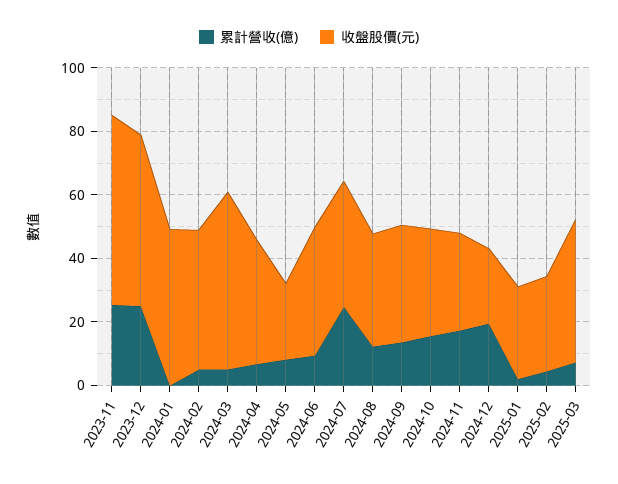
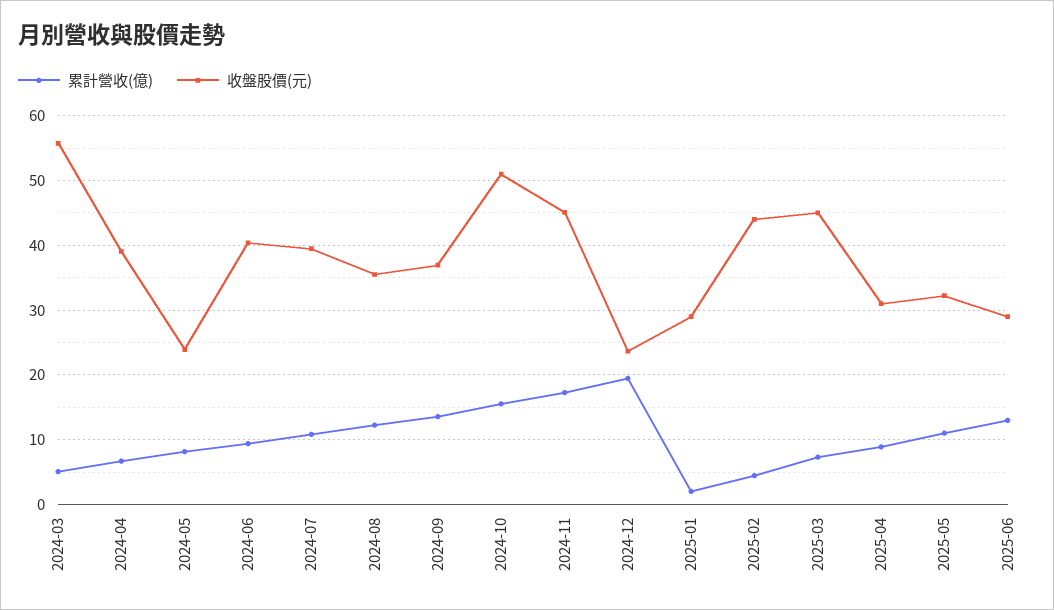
累計營收(億), 2023-11: 25 -> none
收盤股價(元), 2023-11: 60 -> none
累計營收(億), 2023-12: 25 -> none
收盤股價(元), 2023-12: 55 -> none
累計營收(億), 2024-01: 0 -> none
收盤股價(元), 2024-01: 50 -> none
累計營收(億), 2024-02: 5 -> none
收盤股價(元), 2024-02: 45 -> none
累計營收(億), 2024-07: 25 -> 11
收盤股價(元), 2024-10: 35 -> 51
收盤股價(元), 2024-11: 30 -> 45
收盤股價(元), 2025-02: 30 -> 44
累計營收(億), 2025-04: none -> 9
收盤股價(元), 2025-04: none -> 31
累計營收(億), 2025-05: none -> 11
收盤股價(元), 2025-05: none -> 32
累計營收(億), 2025-06: none -> 13
收盤股價(元), 2025-06: none -> 29

